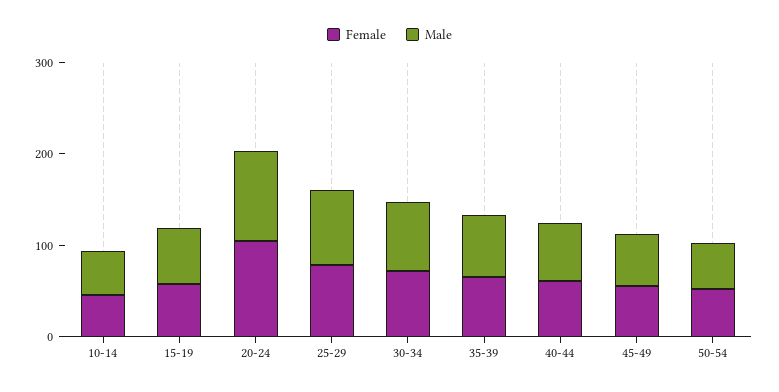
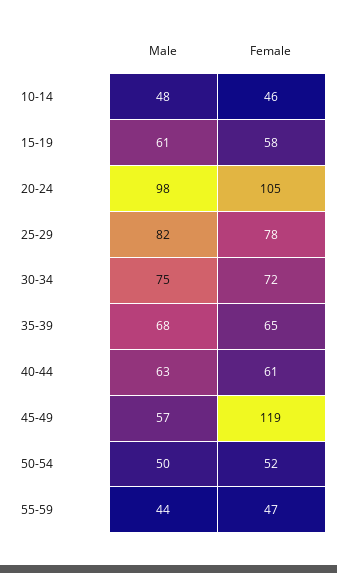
Female, 45-49: 60 -> 119
Male, 55-59: none -> 44
Female, 55-59: none -> 47

